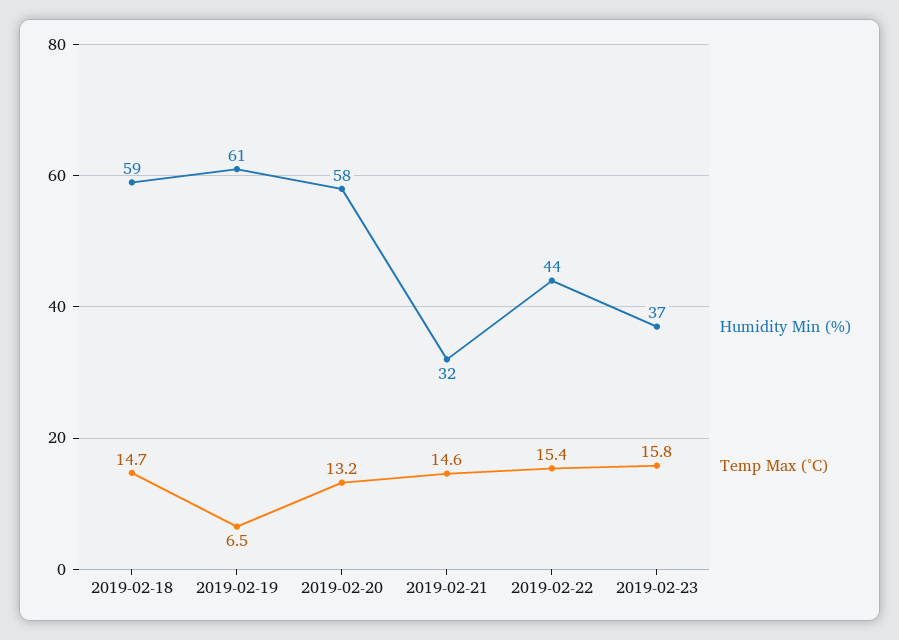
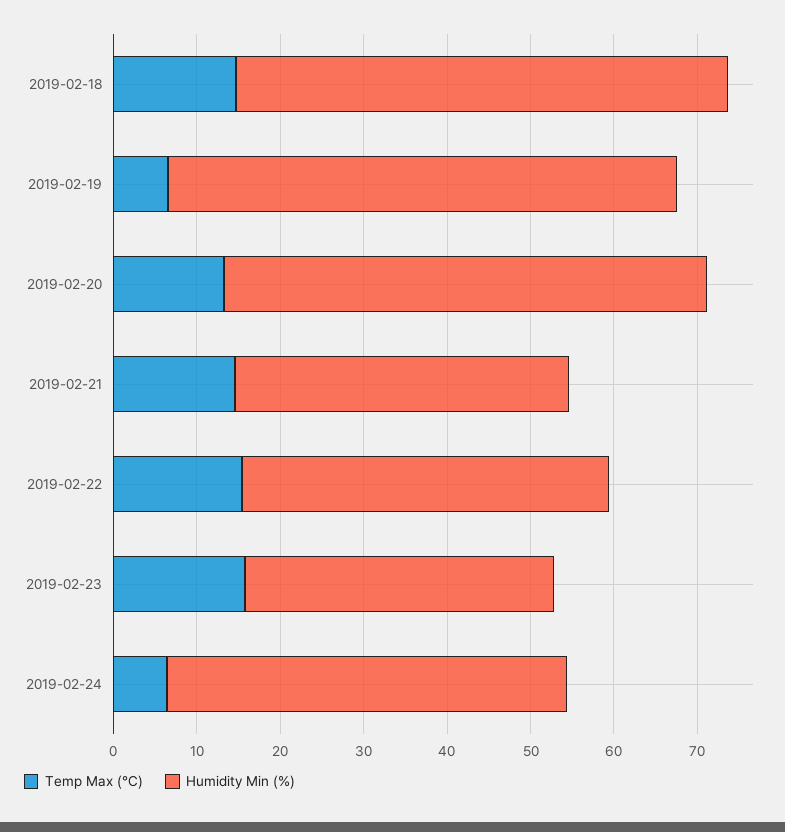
Humidity Min (%), 2019-02-21: 32 -> 40
Temp Max (°C), 2019-02-24: none -> 6
Humidity Min (%), 2019-02-24: none -> 48

